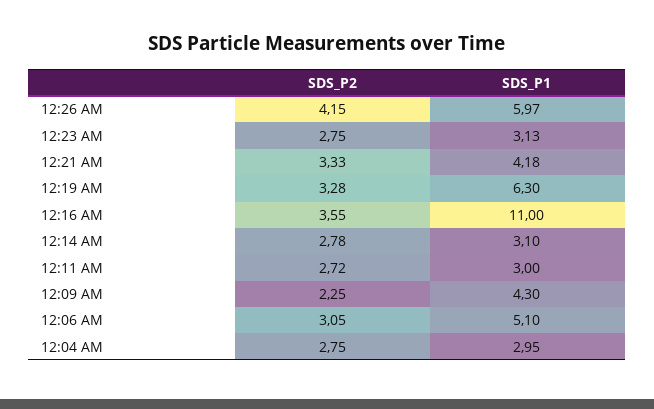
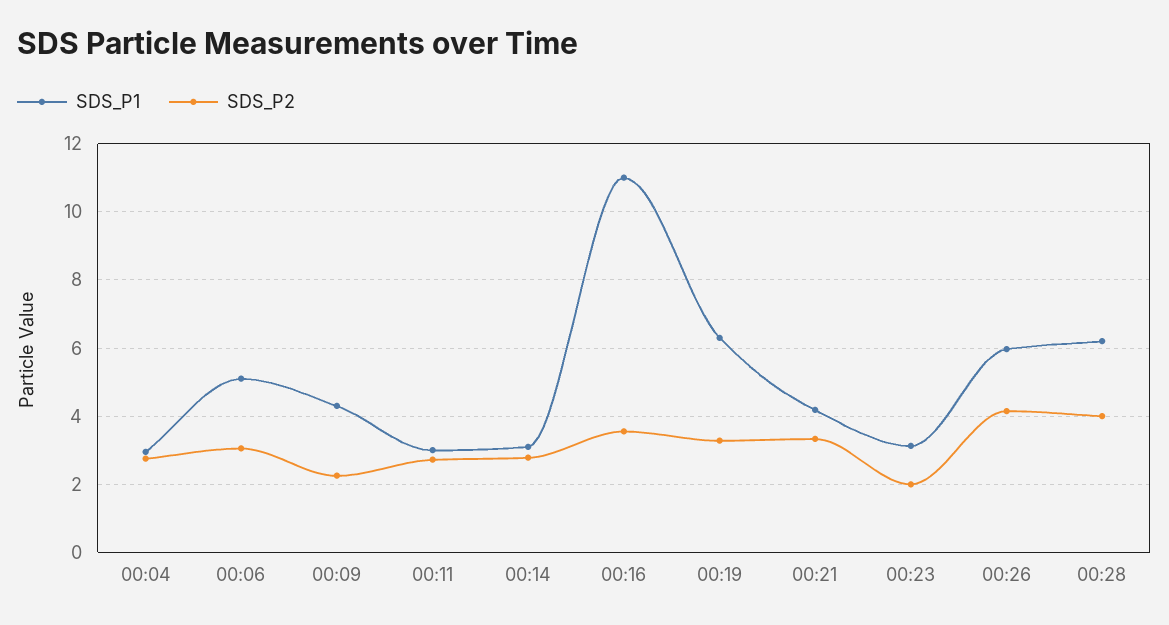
SDS_P2, 12:23 AM: 2.75 -> 2
SDS_P1, 00:28: none -> 6.2
SDS_P2, 00:28: none -> 4

